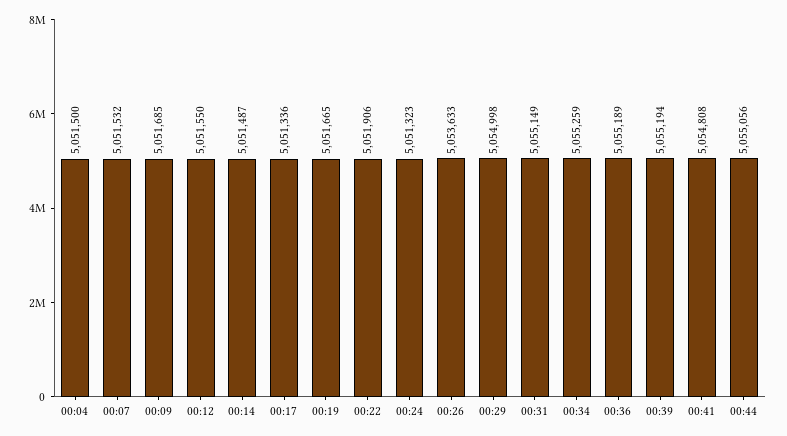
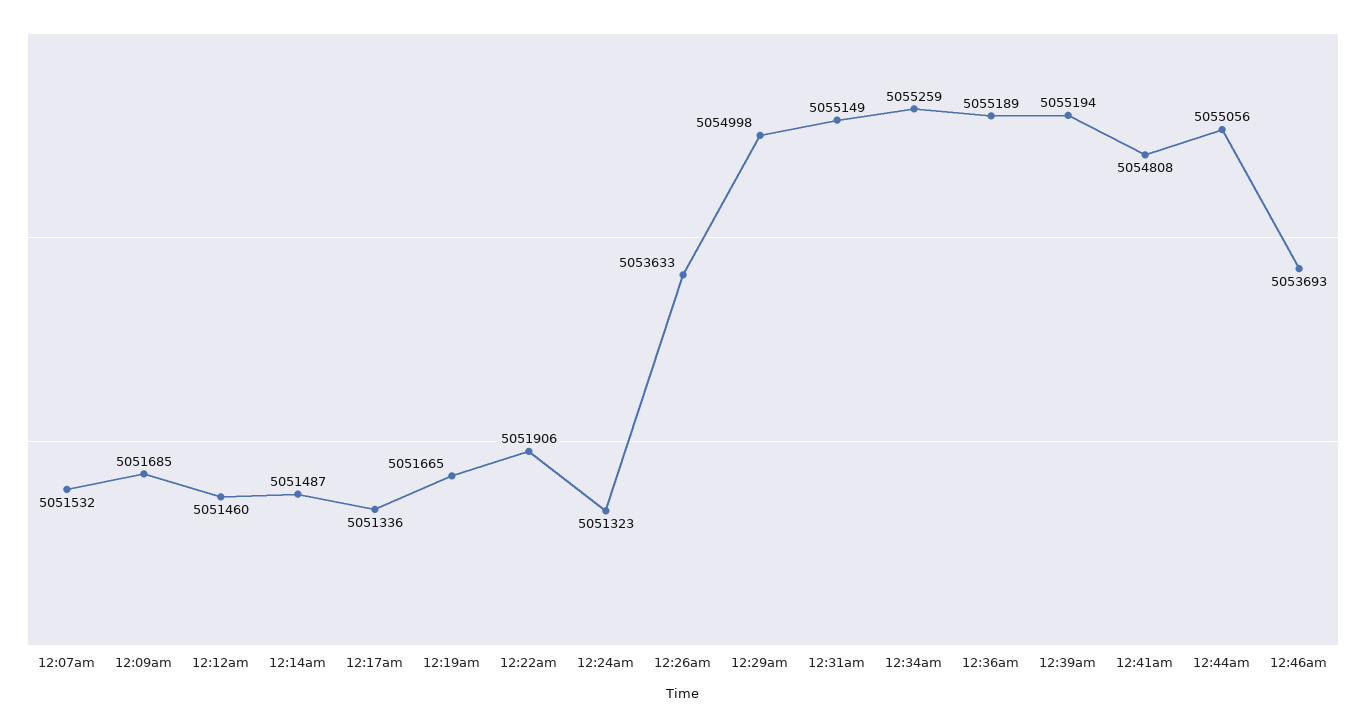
00:04: 5051500 -> none
00:12: 5051550 -> 5051460
12:46am: none -> 5053693

